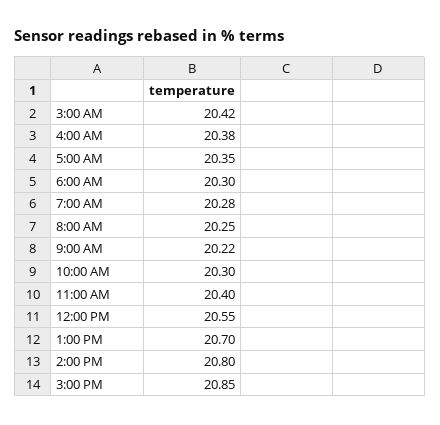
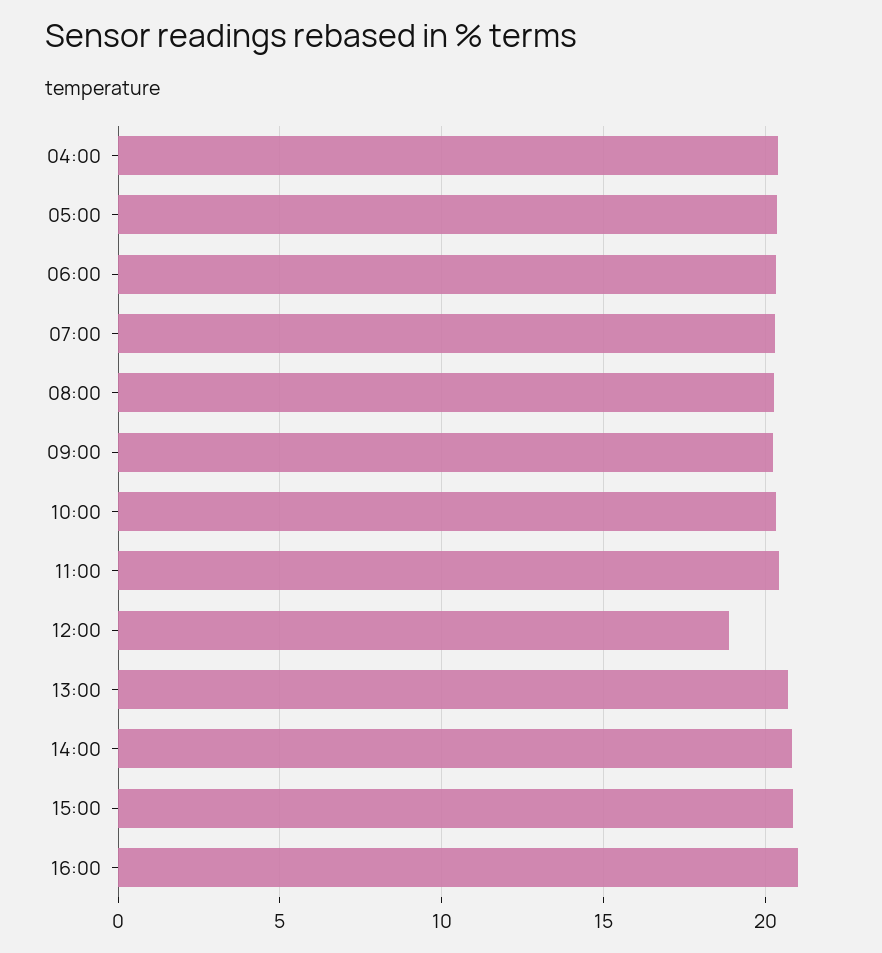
3:00 AM: 20.42 -> none
12:00 PM: 20.55 -> 19
16:00: none -> 21

